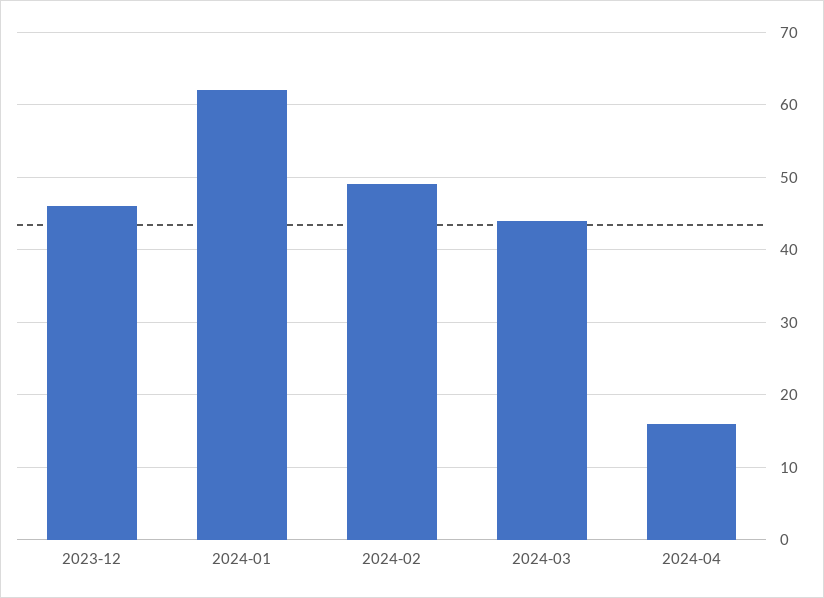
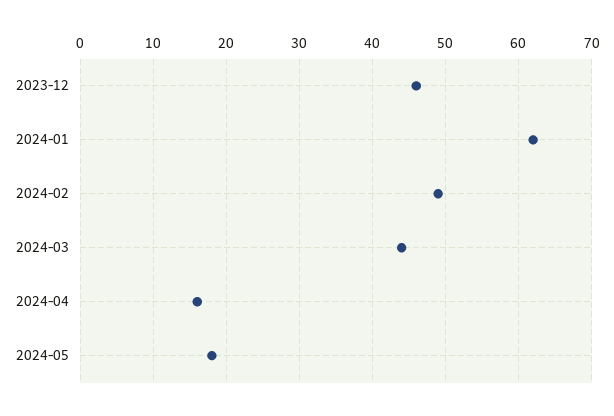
2024-05: none -> 18

